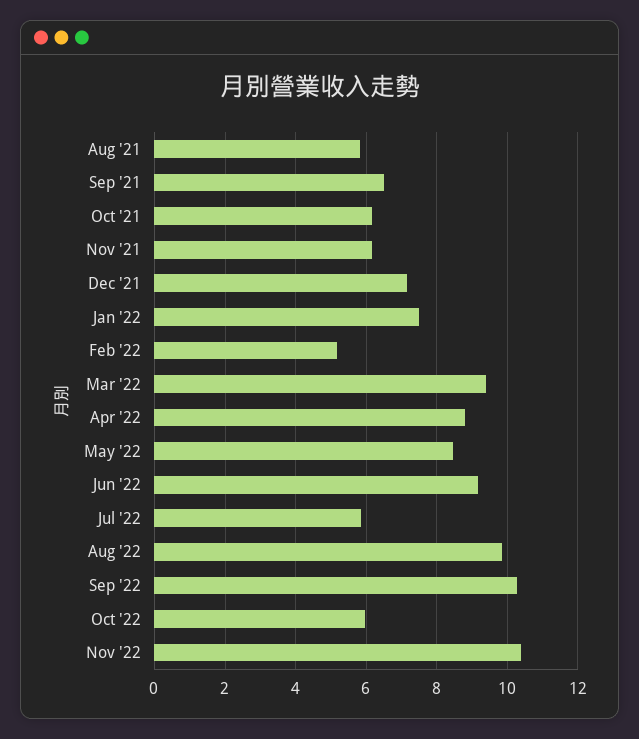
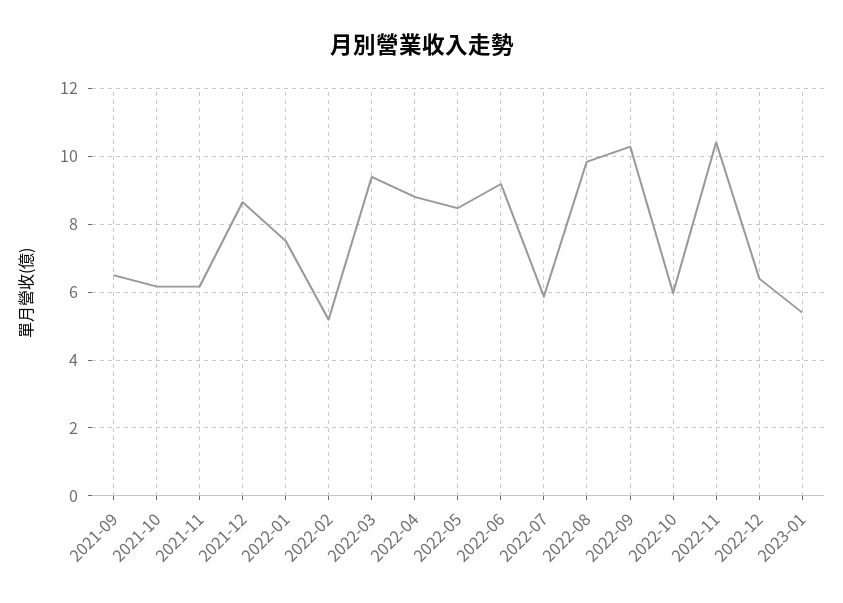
Aug '21: 5.8 -> none
Dec '21: 7.2 -> 8.6
2022-12: none -> 6.4
2023-01: none -> 5.4

